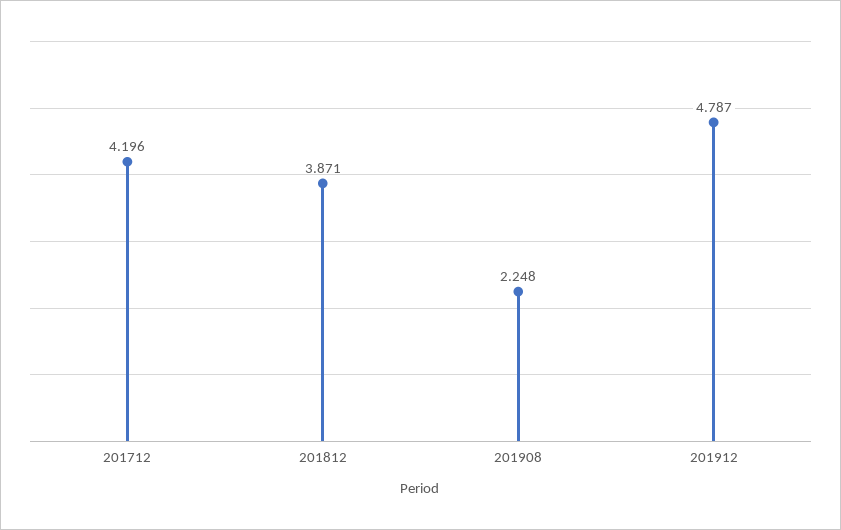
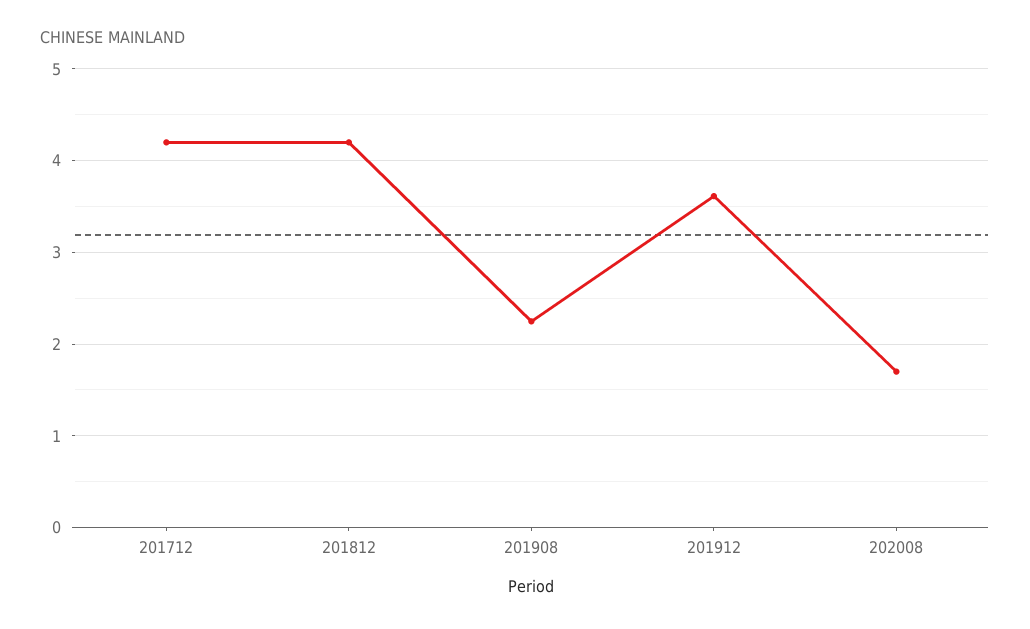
201812: 3.871 -> 4.2
201912: 4.787 -> 3.6
202008: none -> 1.7

